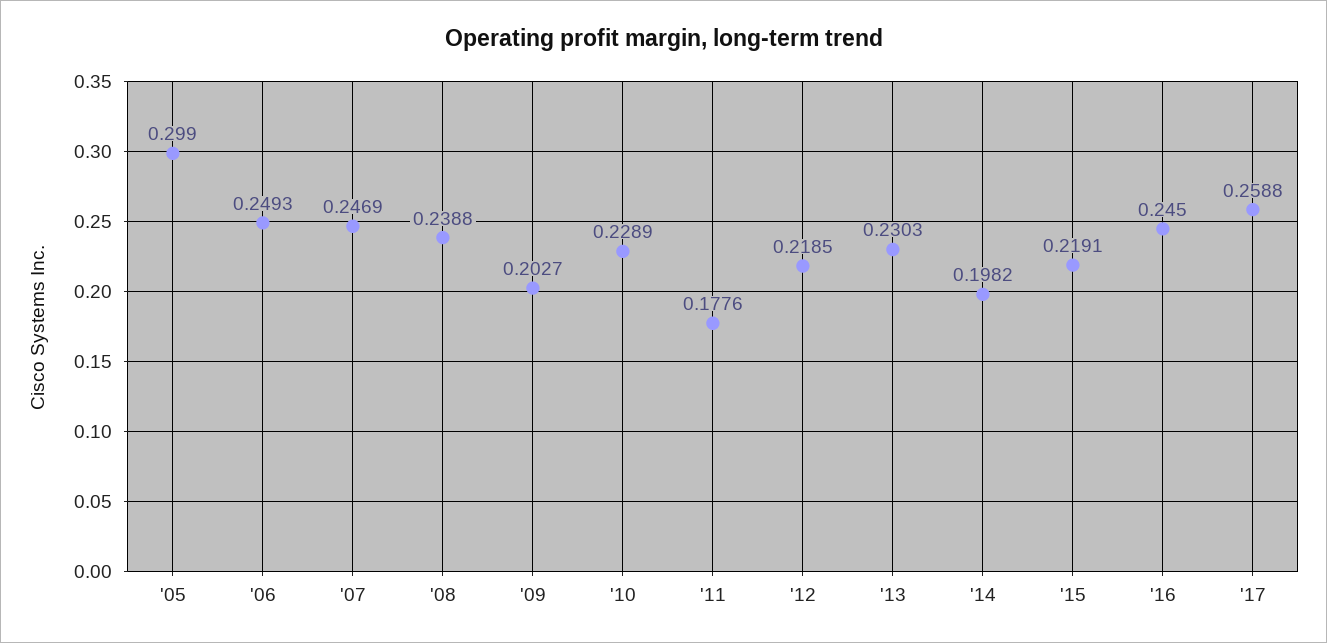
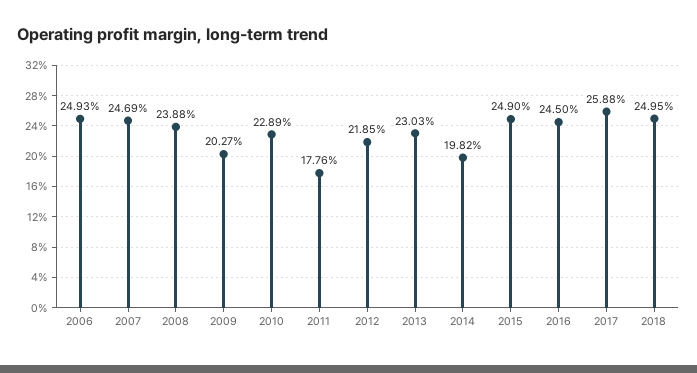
'05: 0.299 -> none
'15: 0.2191 -> 0.249
2018: none -> 0.2495

